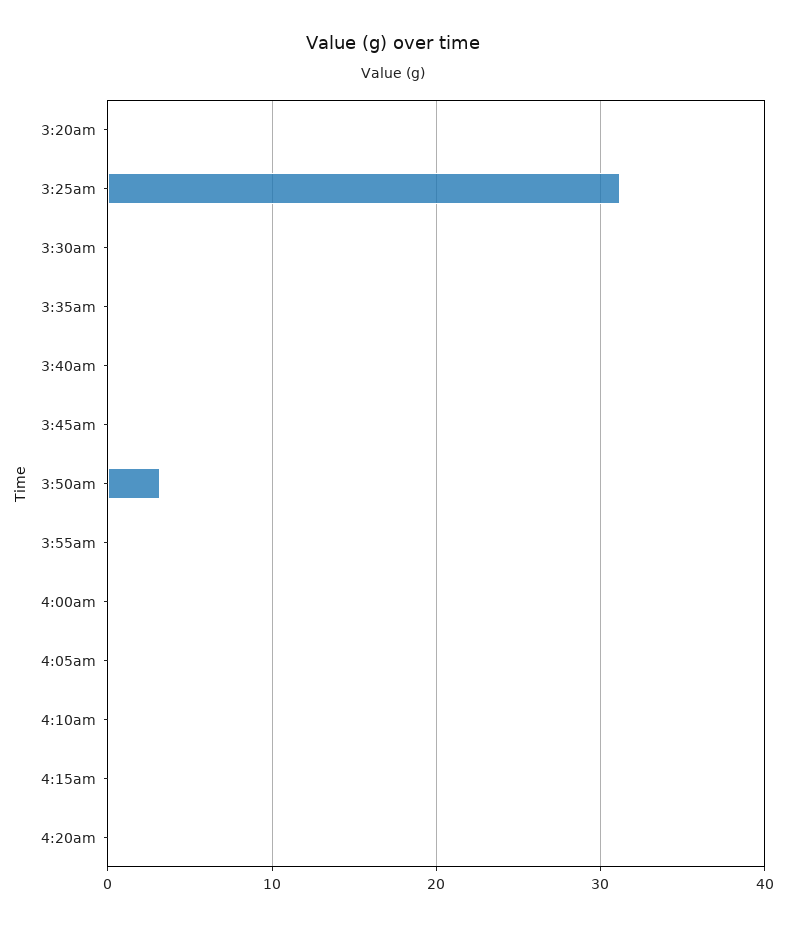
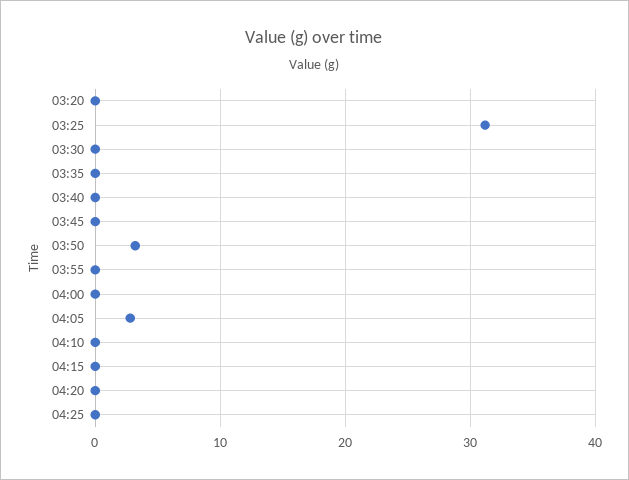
4:05am: 0 -> 3
04:25: none -> 0

